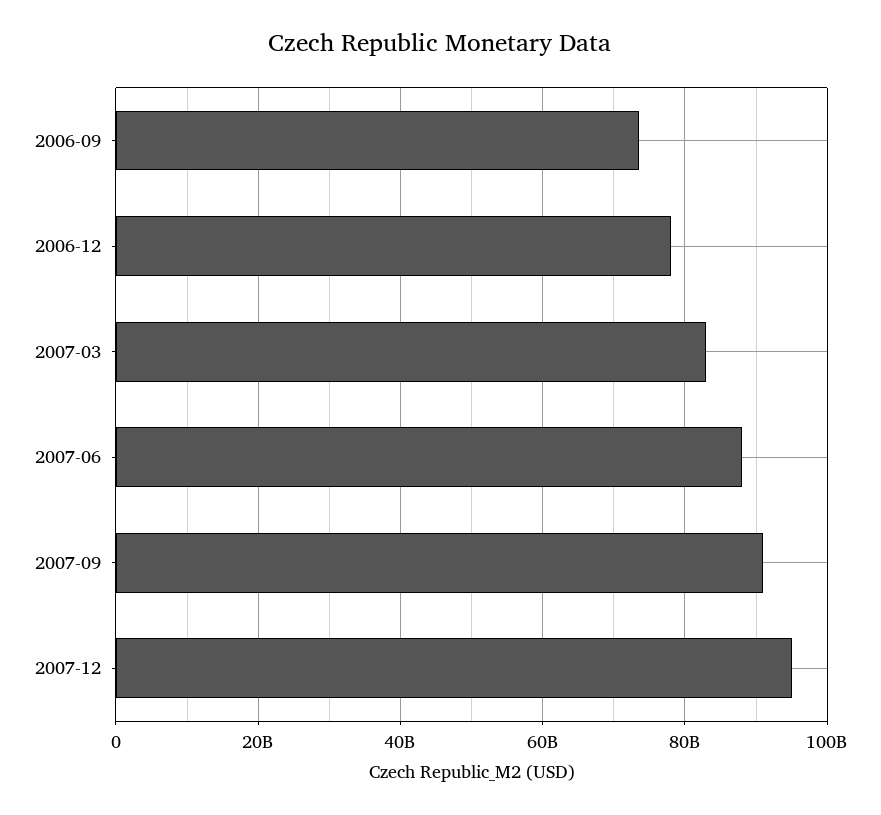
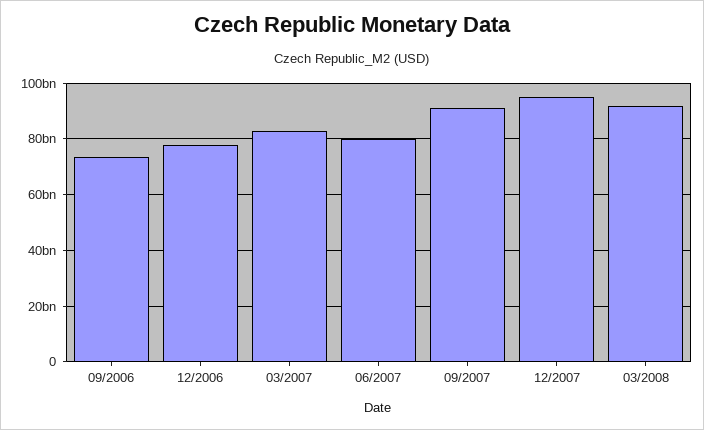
2007-06: 88000000000 -> 80000000000
03/2008: none -> 92500000000

